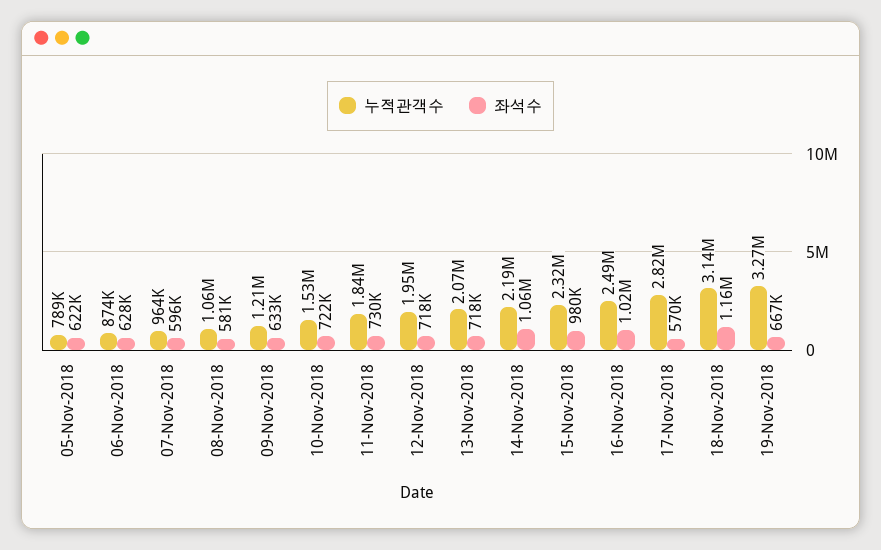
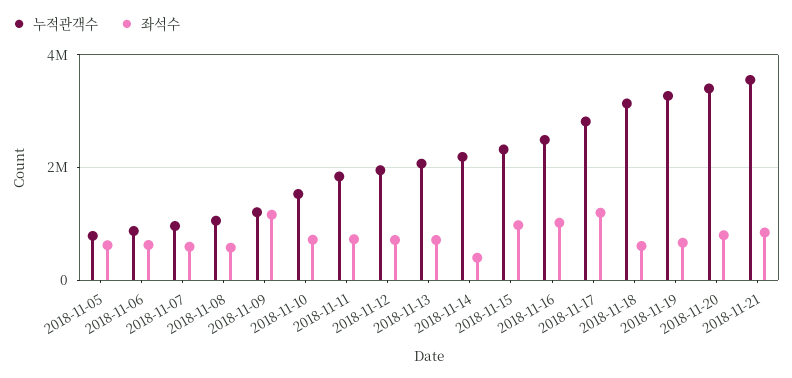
좌석수, 09-Nov-2018: 633000 -> 1200000
좌석수, 14-Nov-2018: 1060000 -> 400000
좌석수, 17-Nov-2018: 570000 -> 1200000
좌석수, 18-Nov-2018: 1160000 -> 600000
누적관객수, 2018-11-20: none -> 3400000
좌석수, 2018-11-20: none -> 800000
누적관객수, 2018-11-21: none -> 3600000
좌석수, 2018-11-21: none -> 800000

